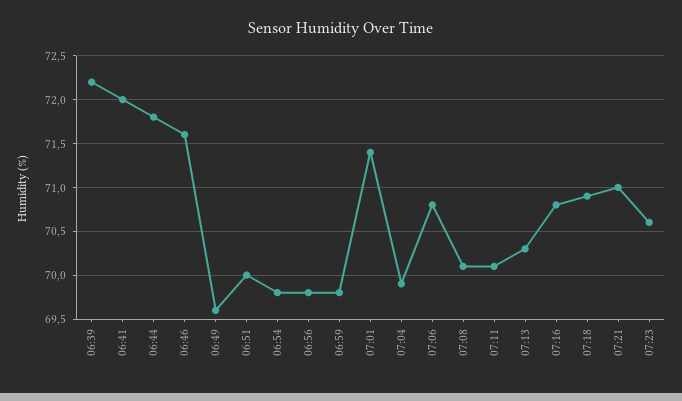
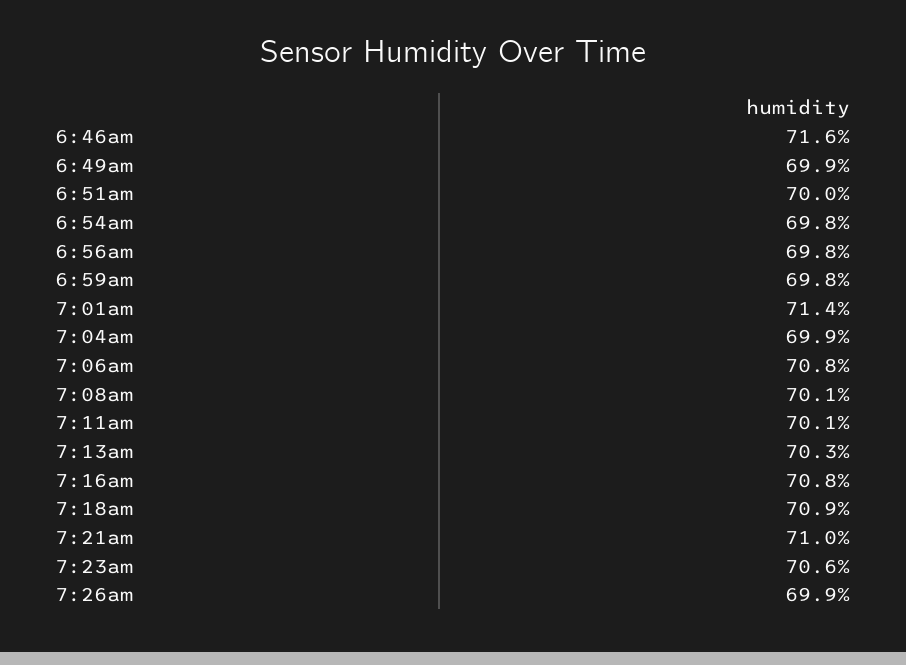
06:39: 72.2 -> none
06:41: 72 -> none
06:44: 71.8 -> none
06:49: 69.6 -> 69.9
7:26am: none -> 69.9

